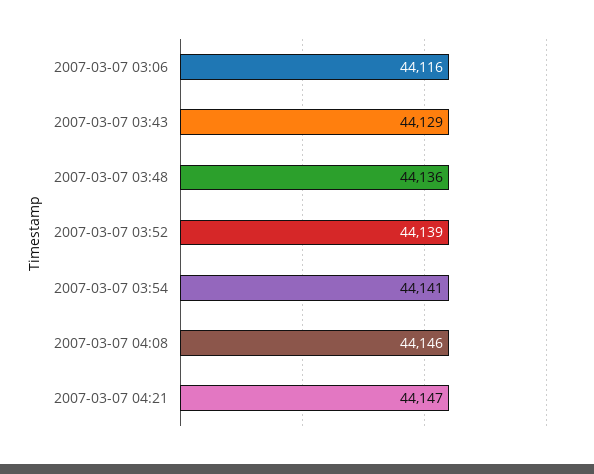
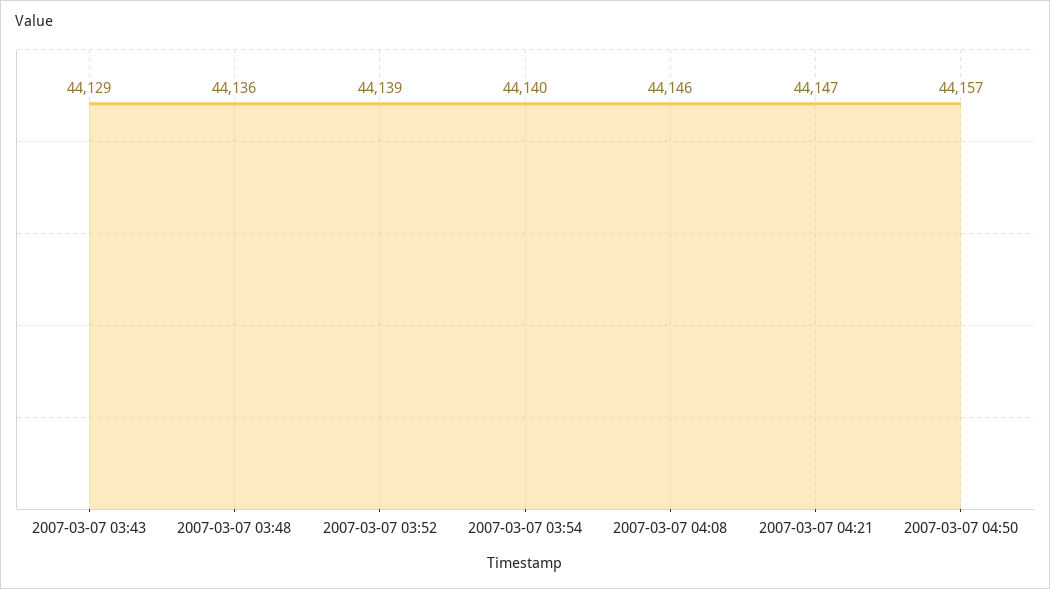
2007-03-07 03:06: 44116 -> none
2007-03-07 03:54: 44141 -> 44140
2007-03-07 04:50: none -> 44157

